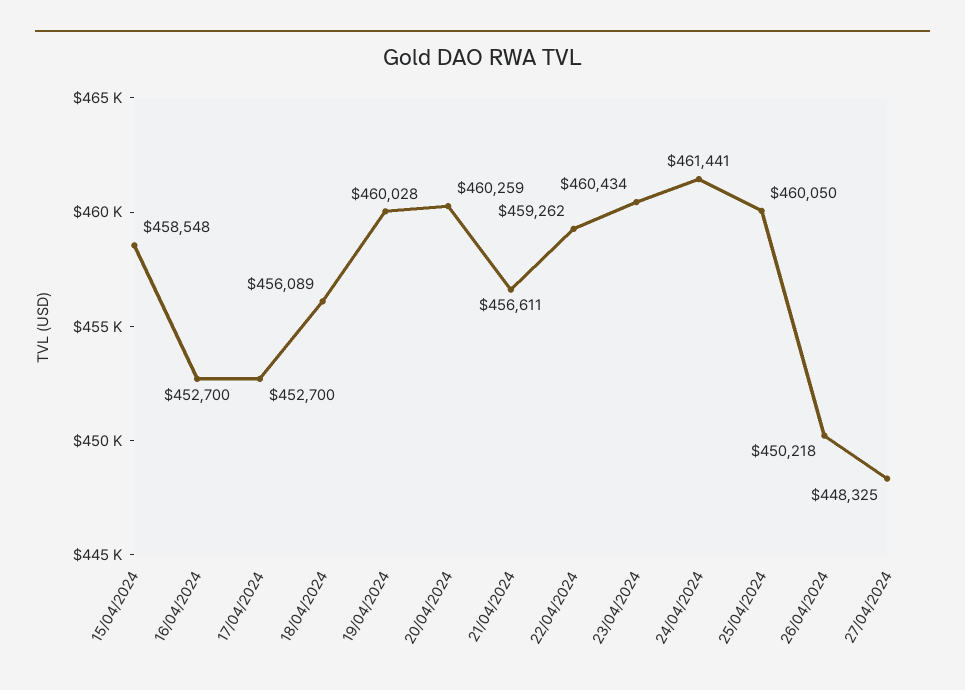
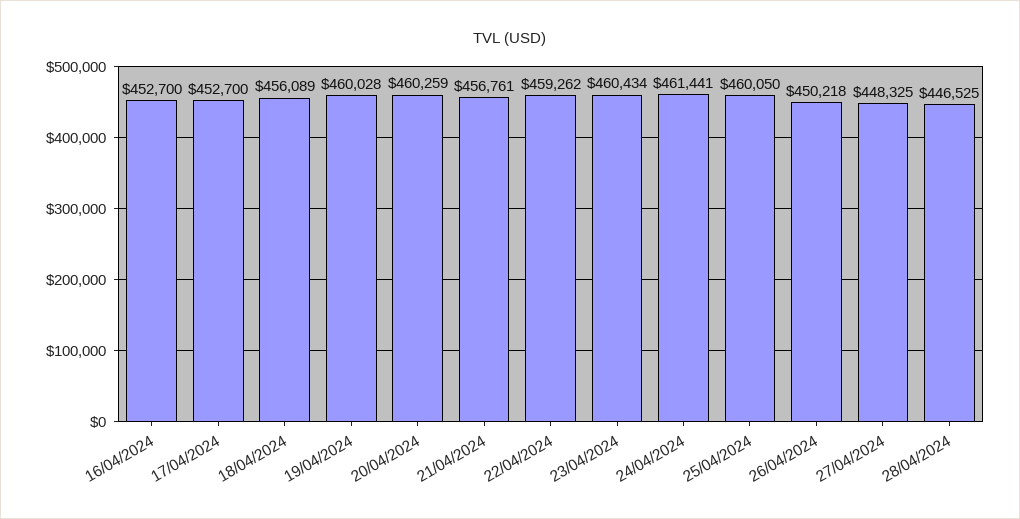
15/04/2024: 458548 -> none
21/04/2024: 456611 -> 456761
28/04/2024: none -> 446525

